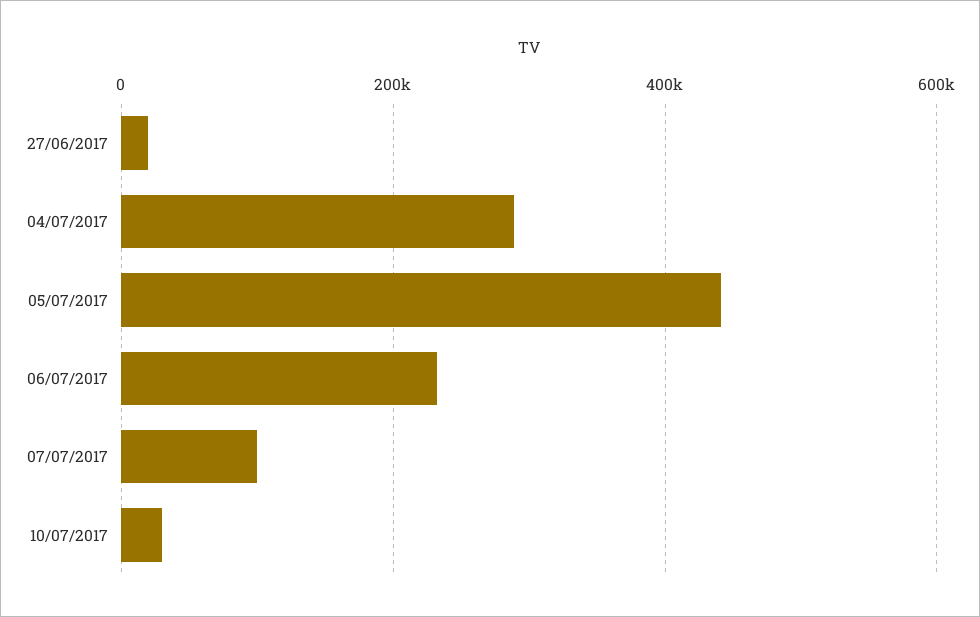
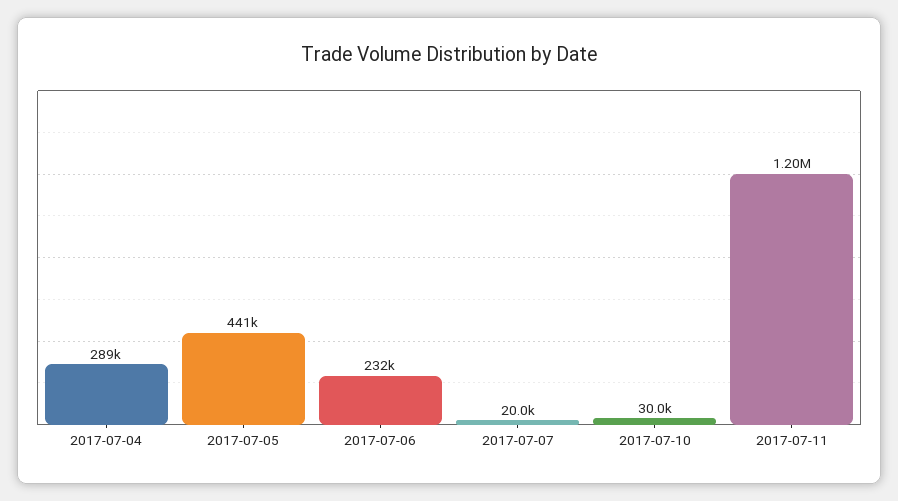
27/06/2017: 20000 -> none
07/07/2017: 100000 -> 20000
2017-07-11: none -> 1200000

